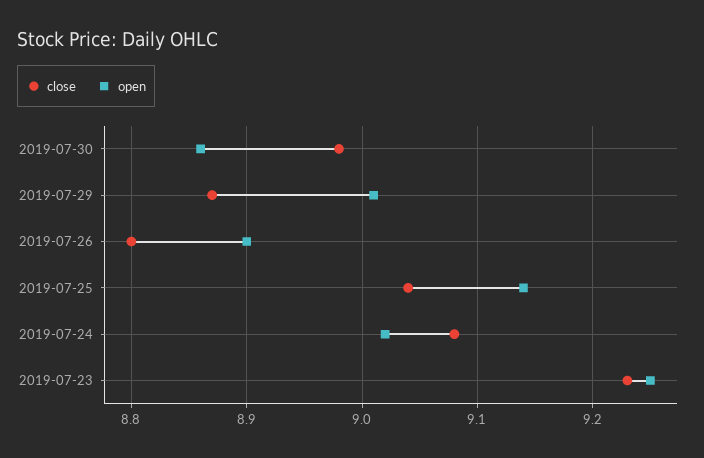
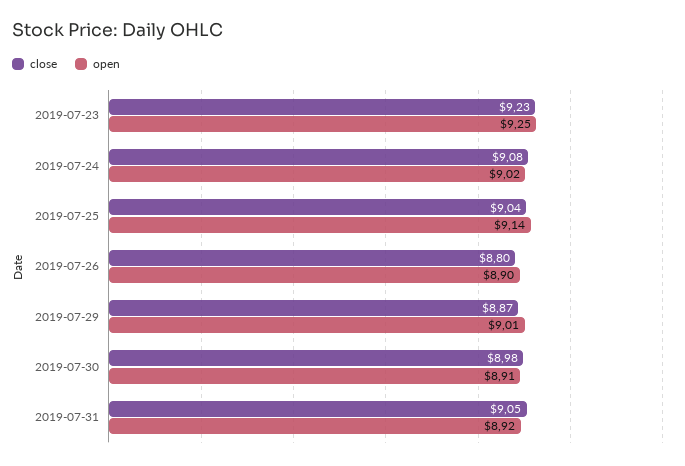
open, 2019-07-30: 8.86 -> 8.91
close, 2019-07-31: none -> 9.05
open, 2019-07-31: none -> 8.92

